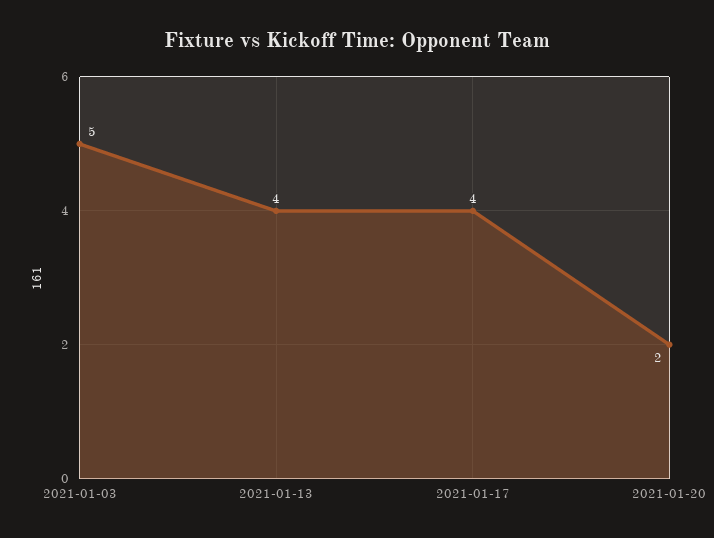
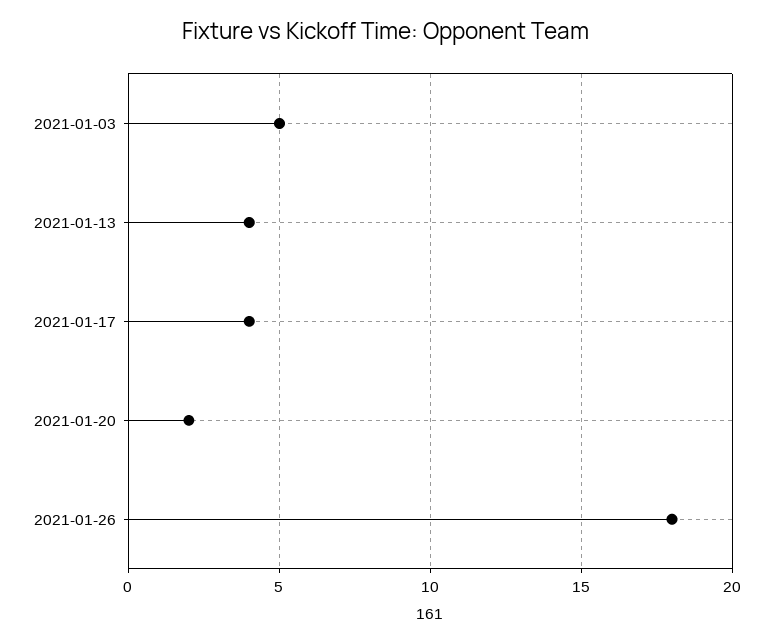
2021-01-26: none -> 18

